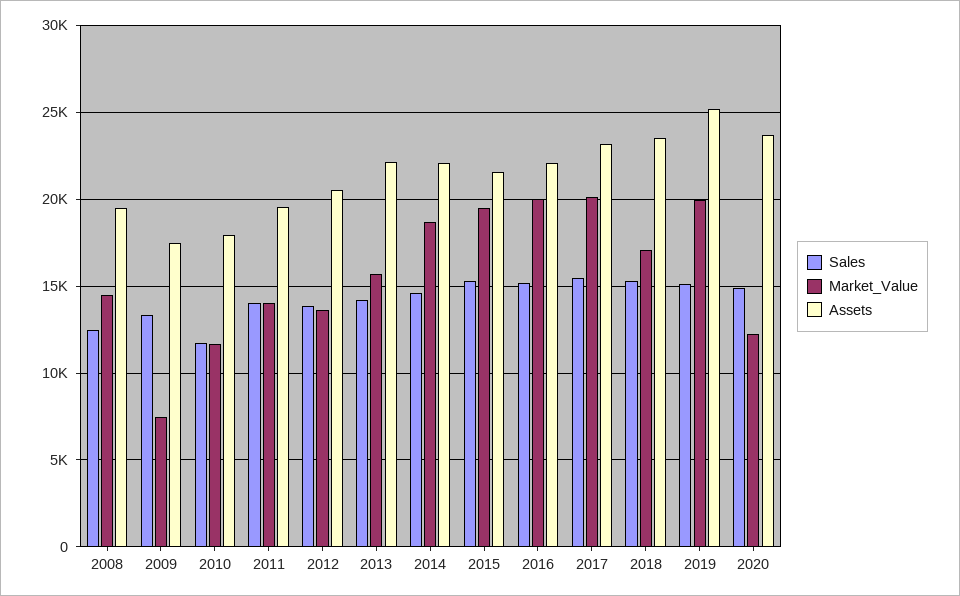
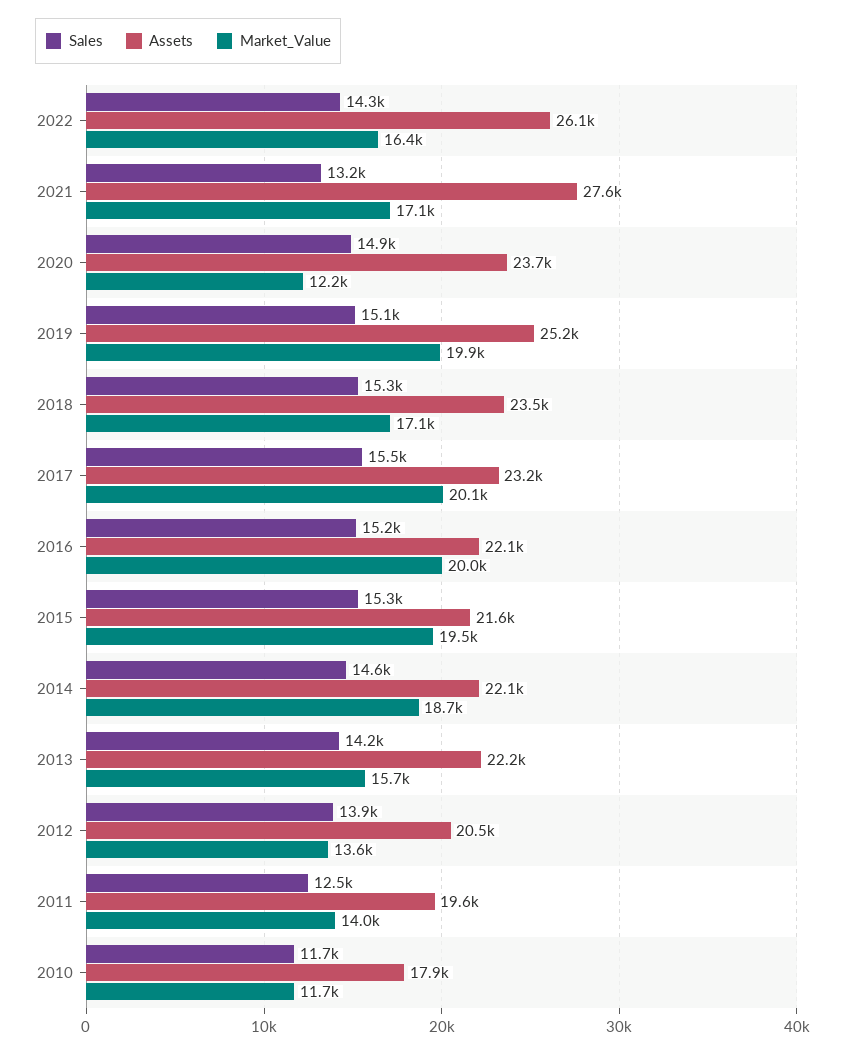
Sales, 2008: 12500 -> none
Market_Value, 2008: 14500 -> none
Assets, 2008: 19500 -> none
Sales, 2009: 13500 -> none
Market_Value, 2009: 7500 -> none
Assets, 2009: 17500 -> none
Sales, 2011: 14000 -> 12500
Sales, 2022: none -> 14300
Assets, 2022: none -> 26100
Market_Value, 2022: none -> 16400
Sales, 2021: none -> 13200
Assets, 2021: none -> 27600
Market_Value, 2021: none -> 17100

